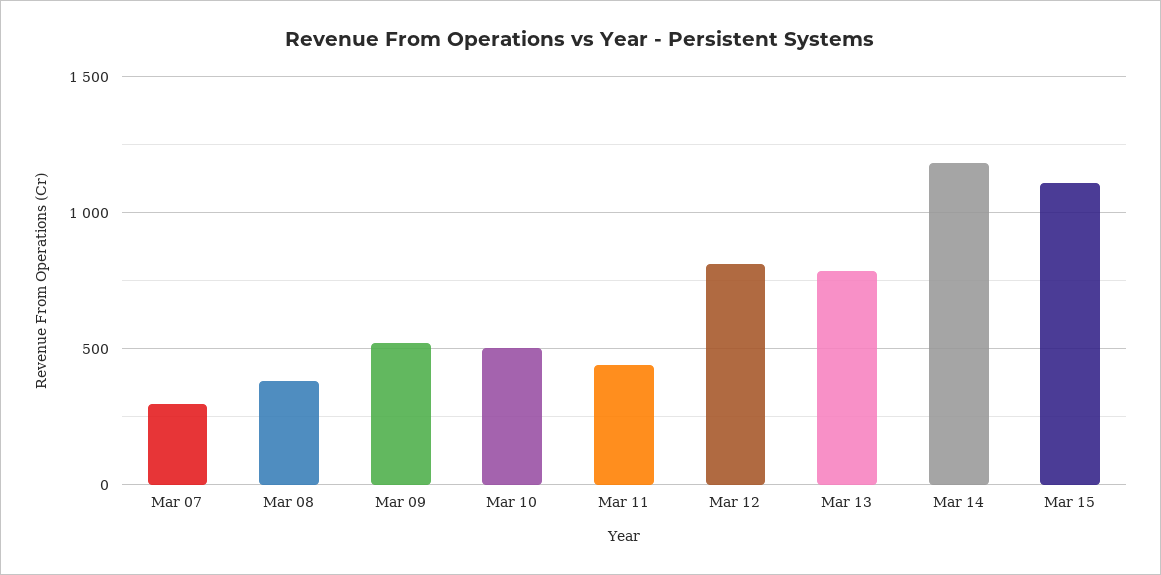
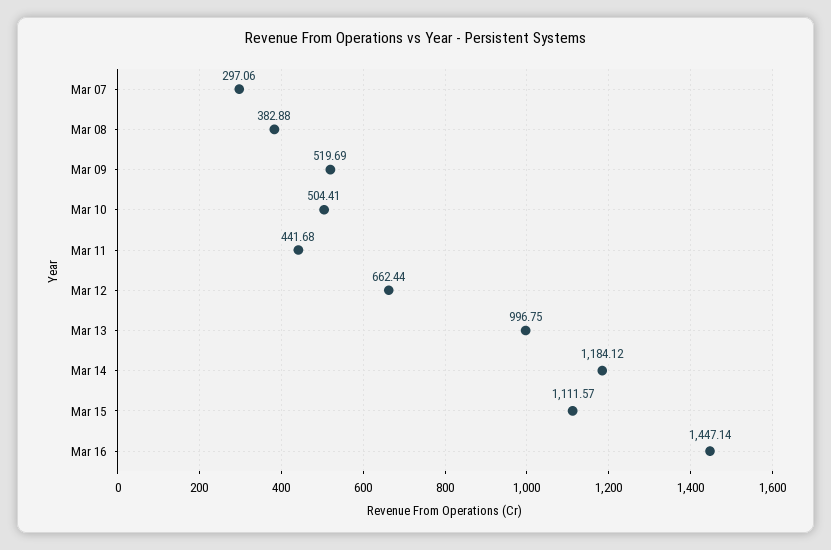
Mar 12: 800 -> 662.44
Mar 13: 800 -> 996.75
Mar 16: none -> 1447.14

